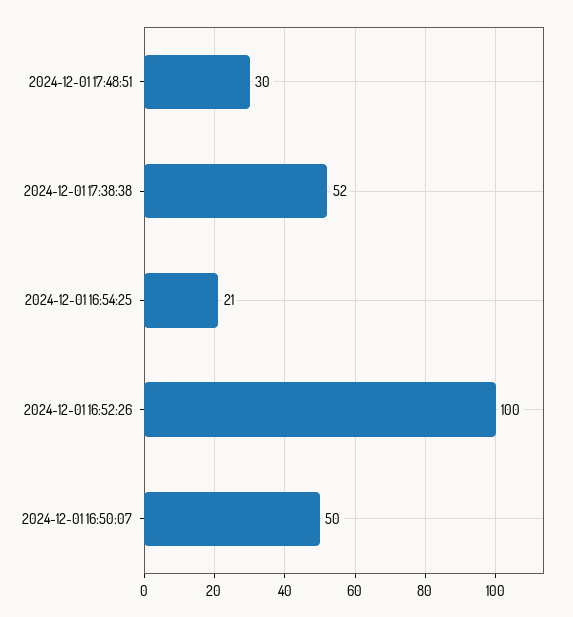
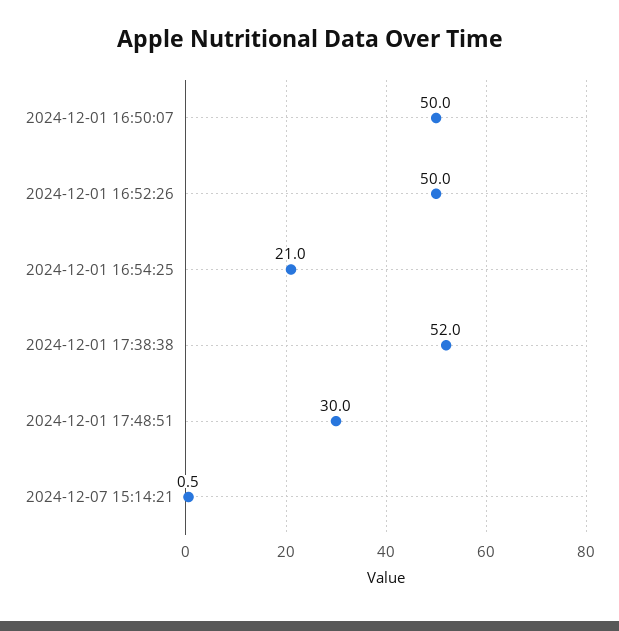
2024-12-01 16:52:26: 100 -> 50
2024-12-07 15:14:21: none -> 0.5

